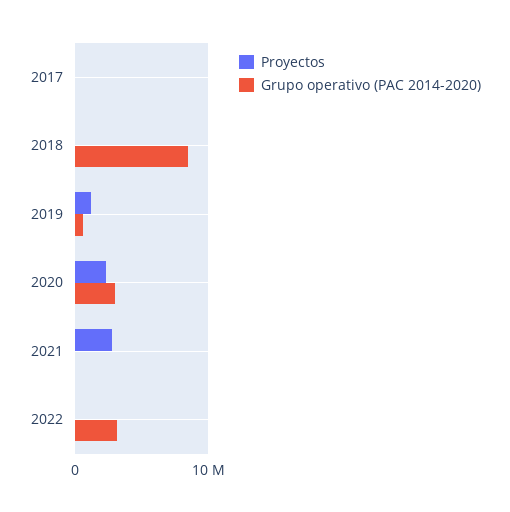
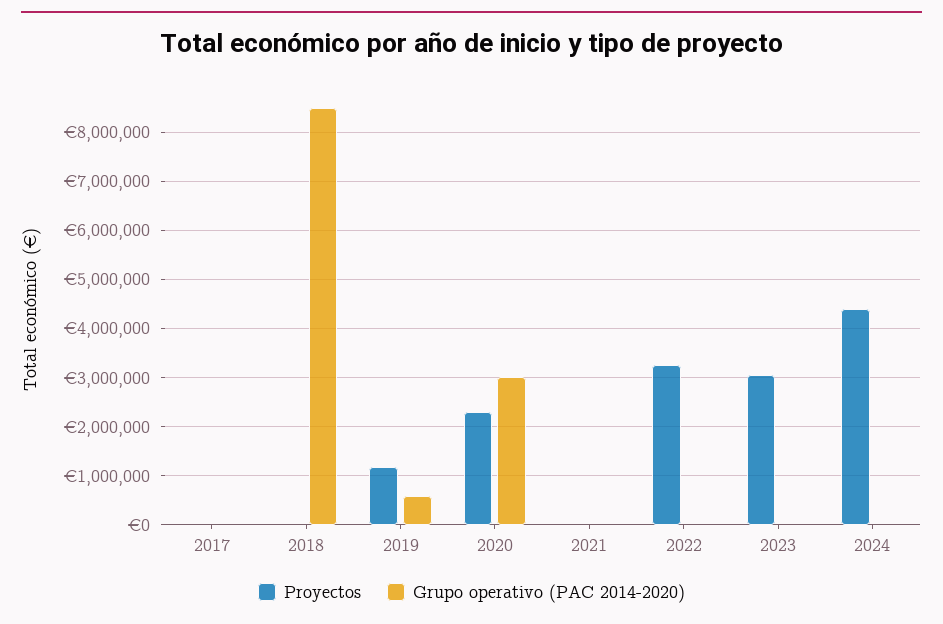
Proyectos, 2021: 3000000 -> 0
Proyectos, 2022: 0 -> 3200000
Grupo operativo (PAC 2014-2020), 2022: 3000000 -> 0
Proyectos, 2023: none -> 3000000
Grupo operativo (PAC 2014-2020), 2023: none -> 0
Proyectos, 2024: none -> 4400000
Grupo operativo (PAC 2014-2020), 2024: none -> 0

